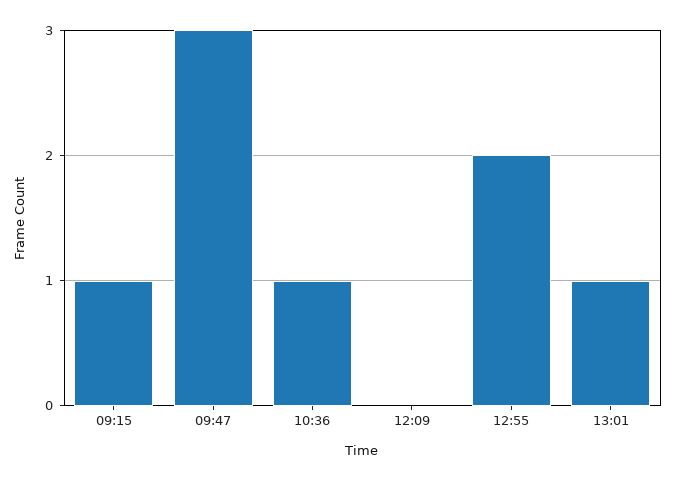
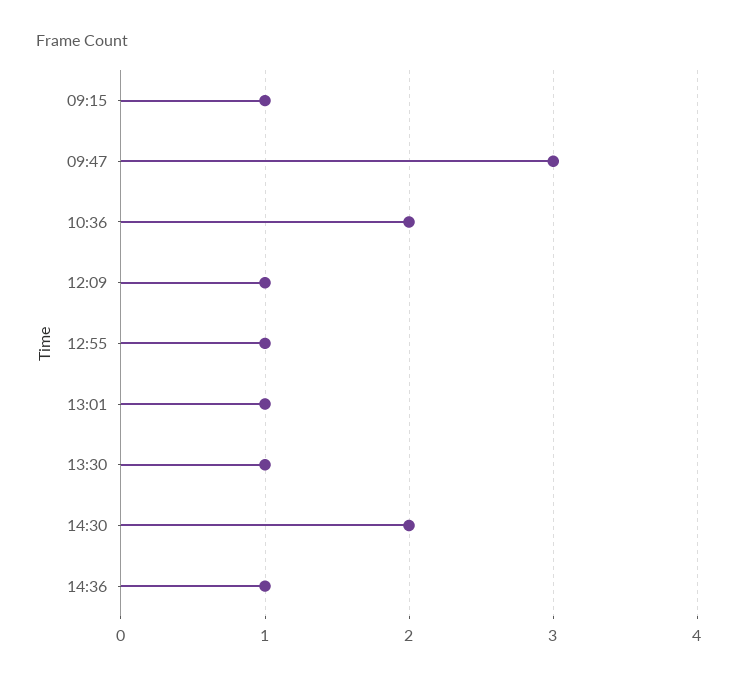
10:36: 1 -> 2
12:09: 0 -> 1
12:55: 2 -> 1
13:30: none -> 1
14:30: none -> 2
14:36: none -> 1

